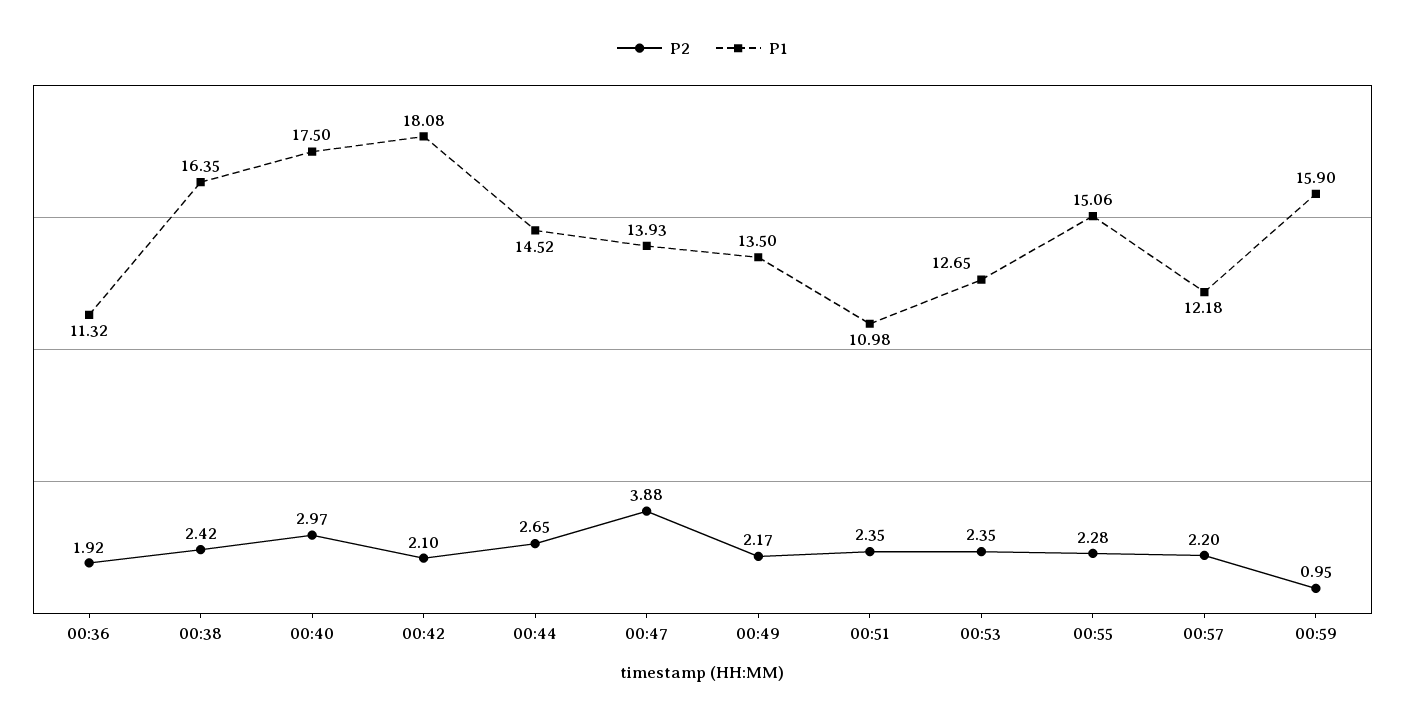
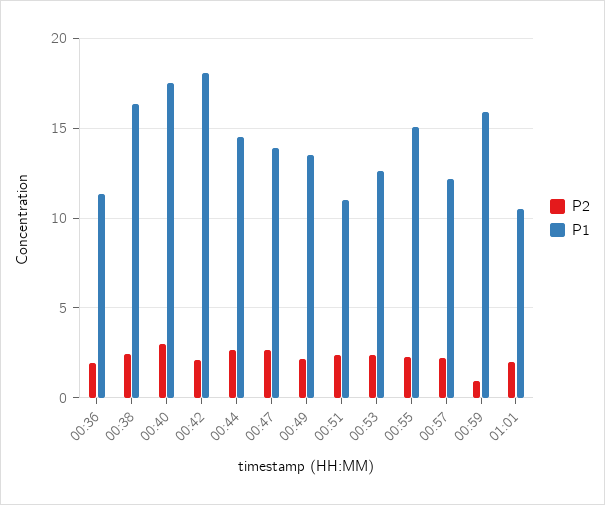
P2, 00:47: 3.88 -> 2.5
P2, 01:01: none -> 2
P1, 01:01: none -> 10.5

